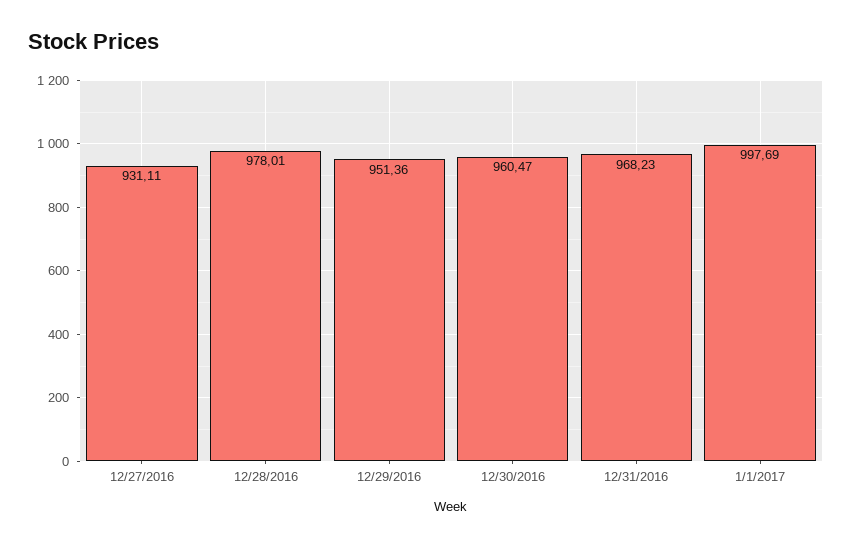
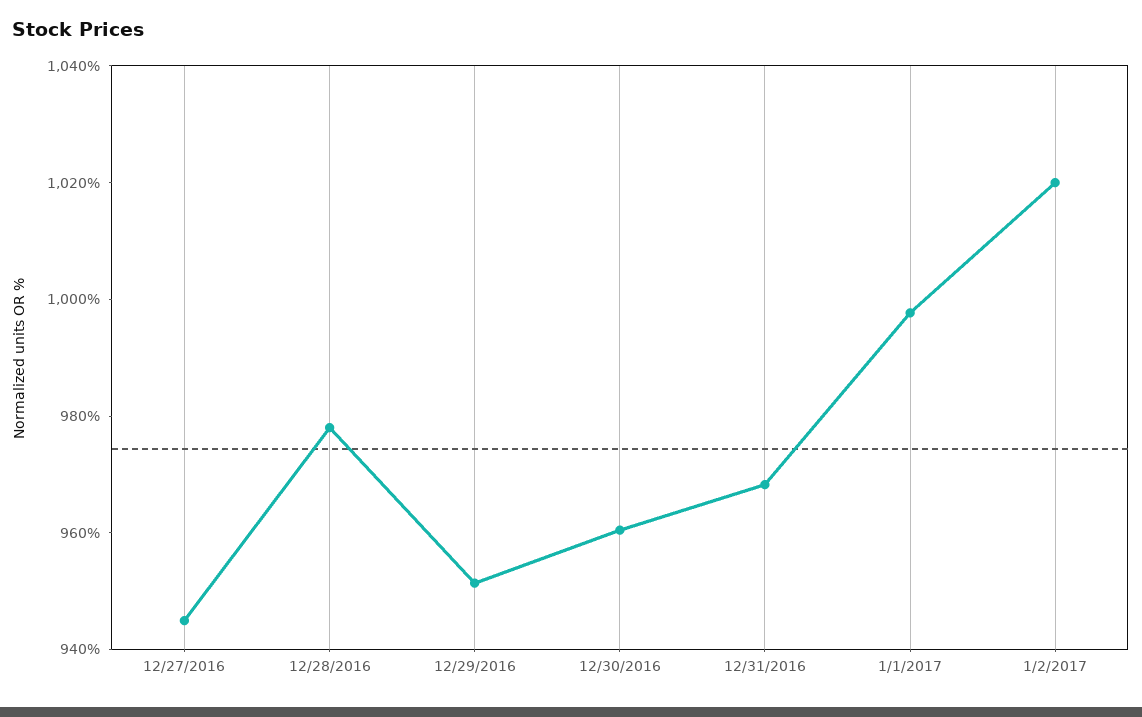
12/27/2016: 931.11 -> 945
1/2/2017: none -> 1020

